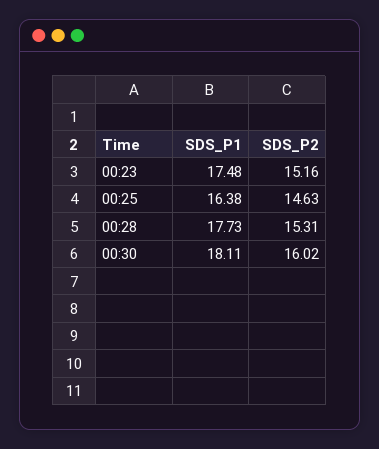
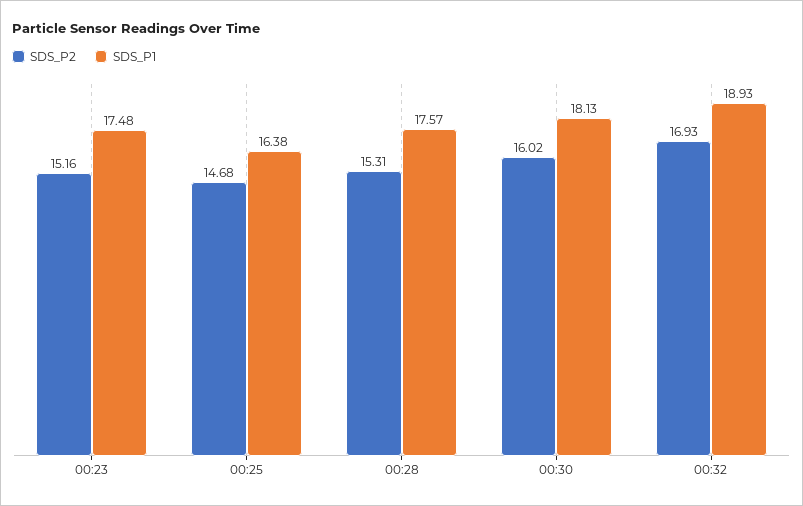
SDS_P2, 00:25: 14.63 -> 14.68
SDS_P1, 00:28: 17.73 -> 17.57
SDS_P1, 00:30: 18.11 -> 18.13
SDS_P2, 00:32: none -> 16.93
SDS_P1, 00:32: none -> 18.93

